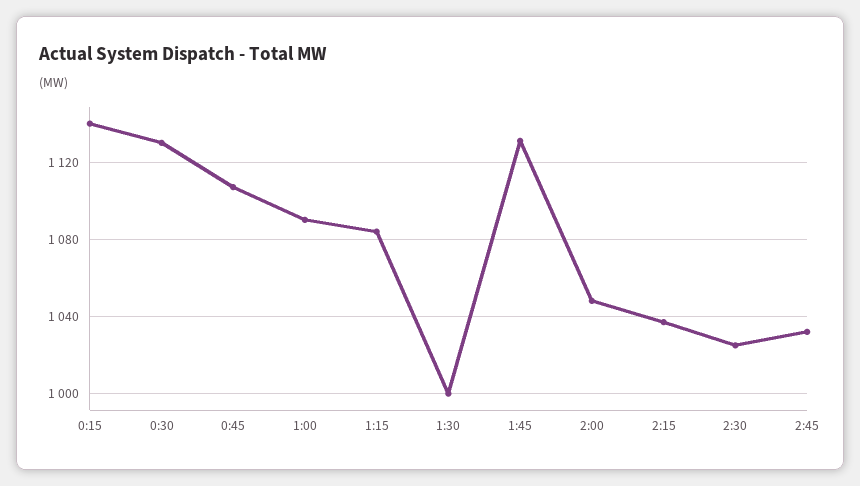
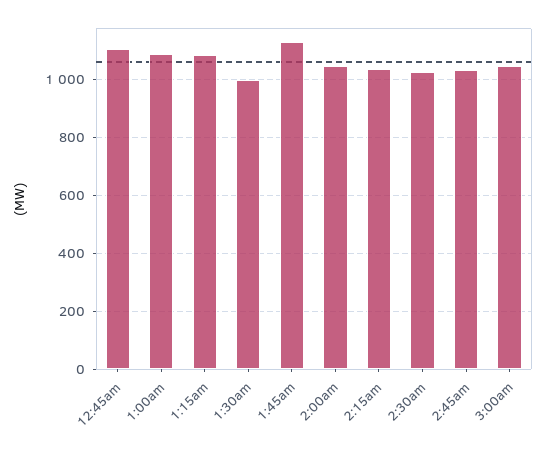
0:15: 1140 -> none
0:30: 1130 -> none
3:00am: none -> 1050

